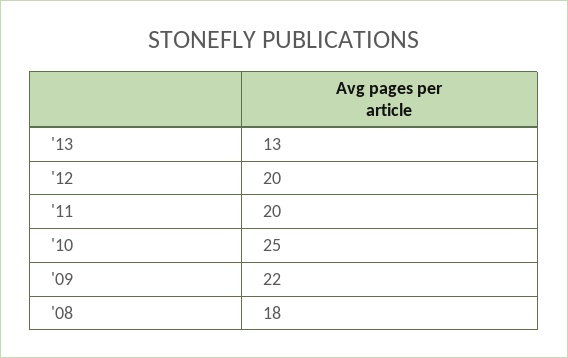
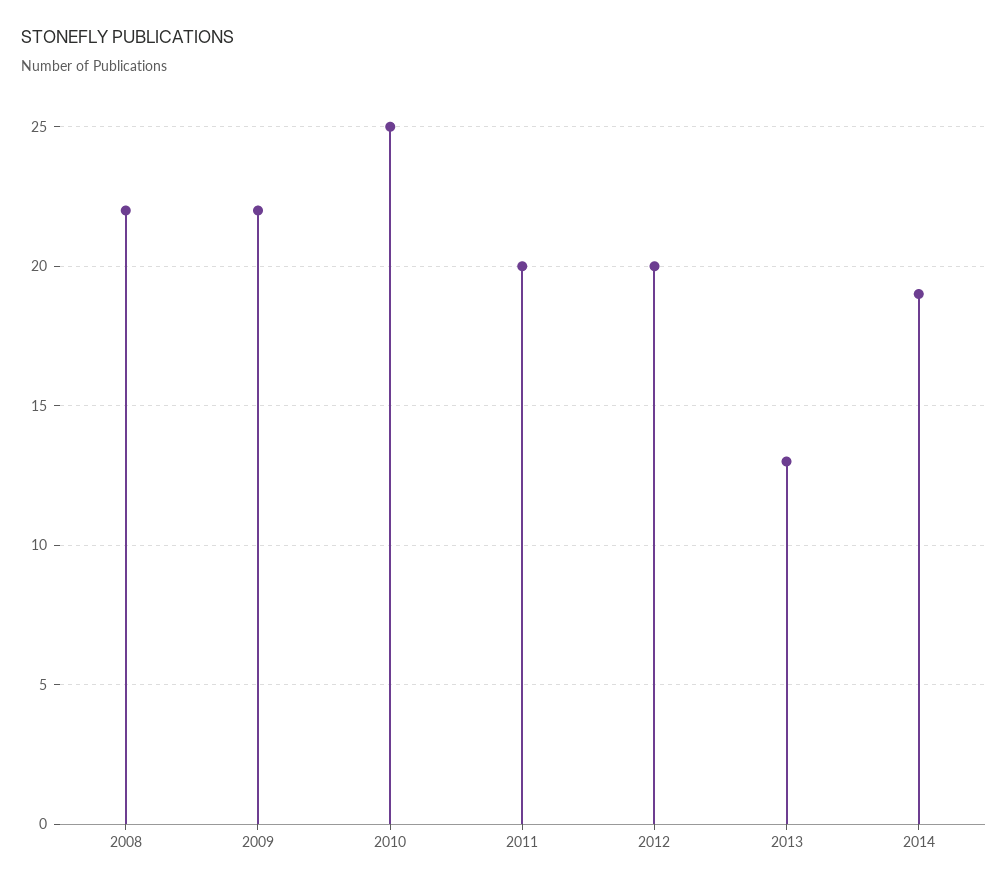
'08: 18 -> 22
2014: none -> 19

